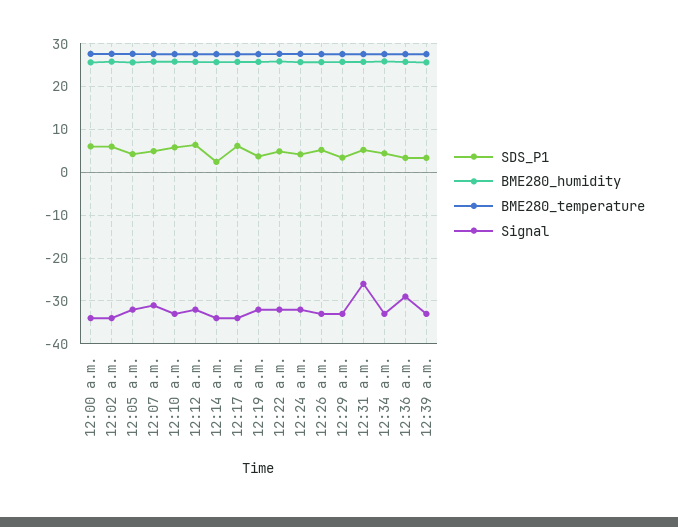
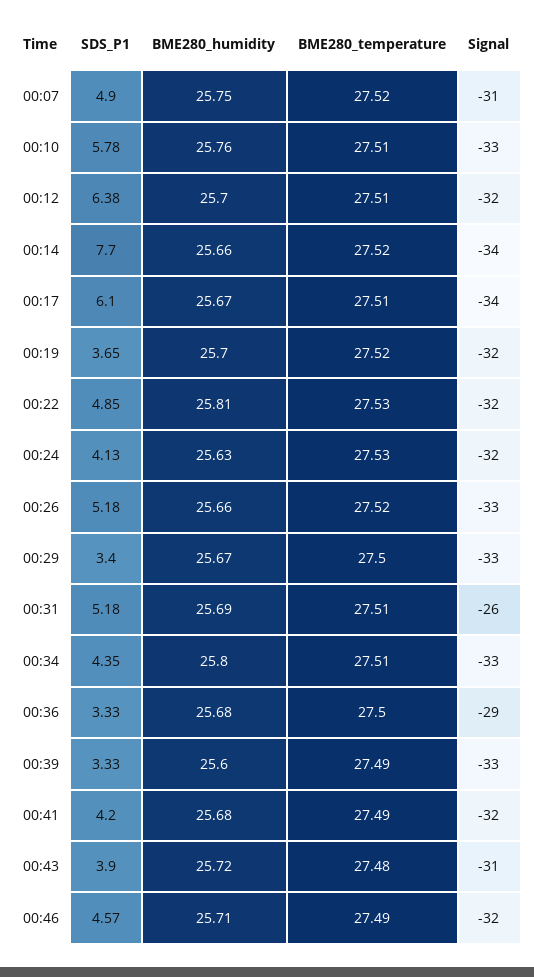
SDS_P1, 12:00 a.m.: 6 -> none
BME280_humidity, 12:00 a.m.: 26 -> none
BME280_temperature, 12:00 a.m.: 28 -> none
Signal, 12:00 a.m.: -34 -> none
SDS_P1, 12:02 a.m.: 6 -> none
BME280_humidity, 12:02 a.m.: 26 -> none
BME280_temperature, 12:02 a.m.: 28 -> none
Signal, 12:02 a.m.: -34 -> none
SDS_P1, 12:05 a.m.: 4 -> none
BME280_humidity, 12:05 a.m.: 26 -> none
BME280_temperature, 12:05 a.m.: 28 -> none
Signal, 12:05 a.m.: -32 -> none
SDS_P1, 12:14 a.m.: 2 -> 7.7
SDS_P1, 00:41: none -> 4.2
BME280_humidity, 00:41: none -> 25.68
BME280_temperature, 00:41: none -> 27.49
Signal, 00:41: none -> -32
SDS_P1, 00:43: none -> 3.9
BME280_humidity, 00:43: none -> 25.72
BME280_temperature, 00:43: none -> 27.48
Signal, 00:43: none -> -31
SDS_P1, 00:46: none -> 4.57
BME280_humidity, 00:46: none -> 25.71
BME280_temperature, 00:46: none -> 27.49
Signal, 00:46: none -> -32

